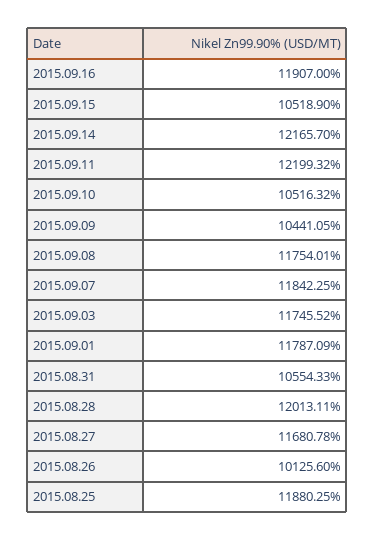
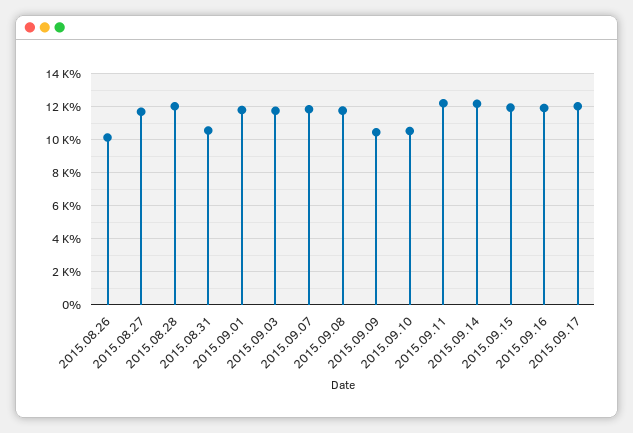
2015.09.15: 10518.9 -> 12000
2015.08.25: 11880.25 -> none
2015.09.17: none -> 12000

